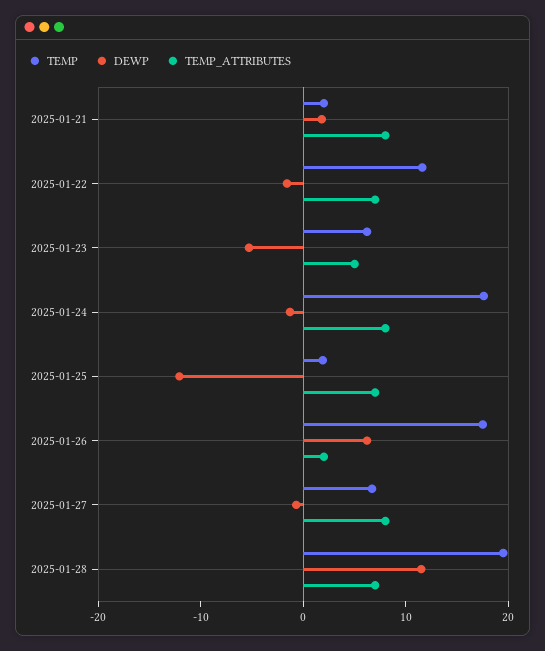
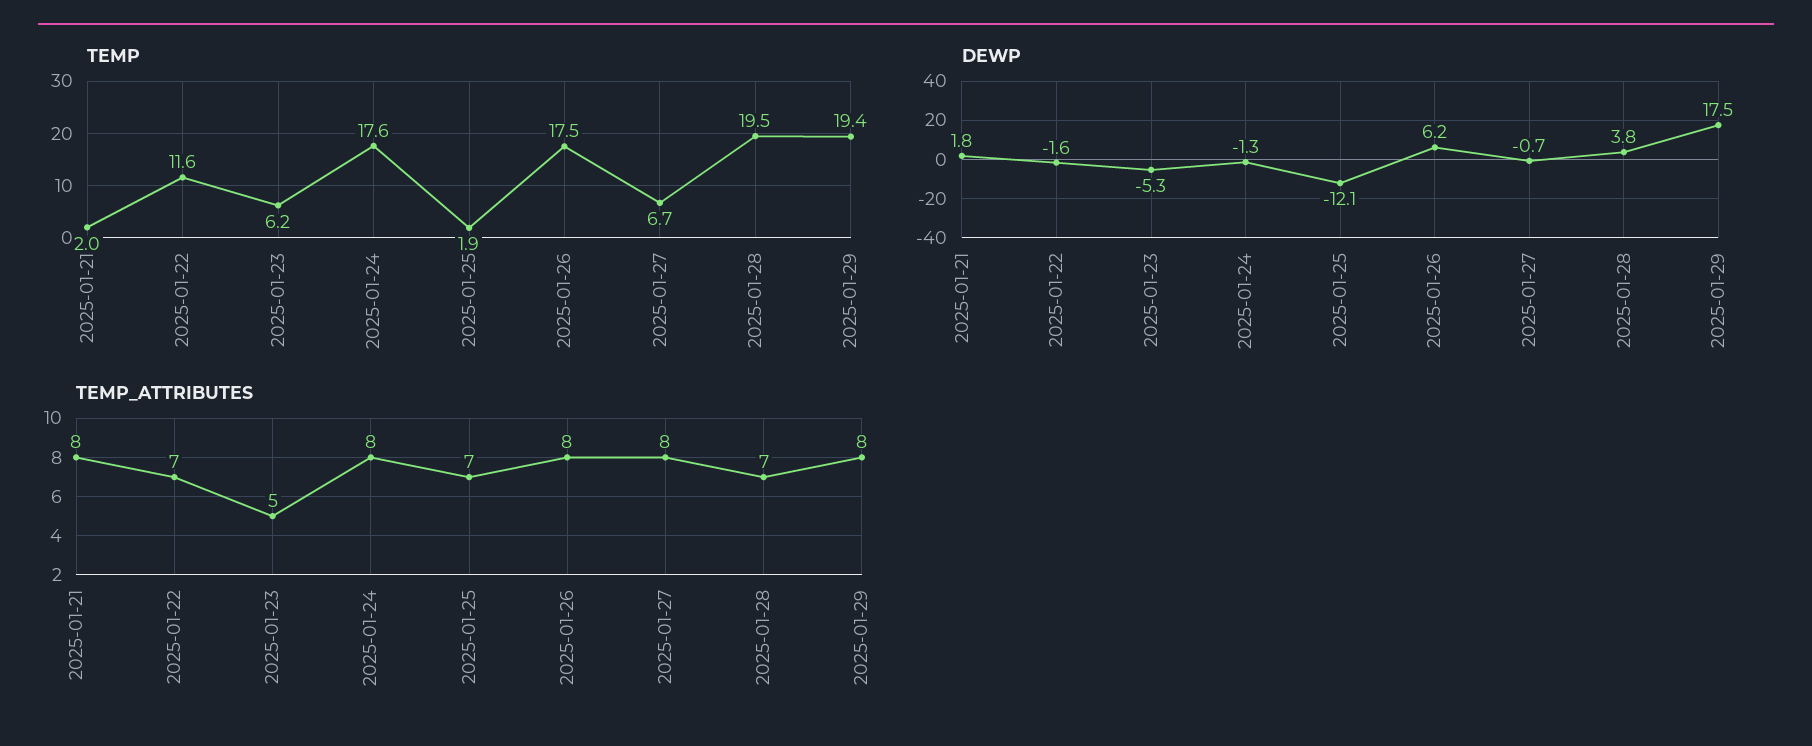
TEMP_ATTRIBUTES, 2025-01-26: 2 -> 8
DEWP, 2025-01-28: 12 -> 3.8
TEMP, 2025-01-29: none -> 19.4
DEWP, 2025-01-29: none -> 17.5
TEMP_ATTRIBUTES, 2025-01-29: none -> 8

